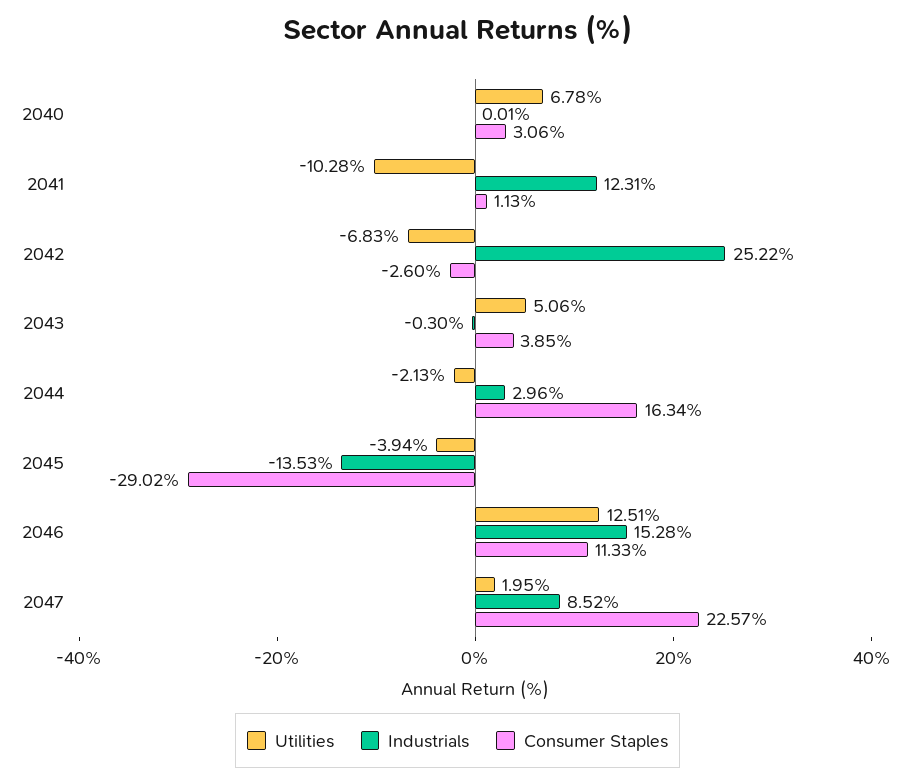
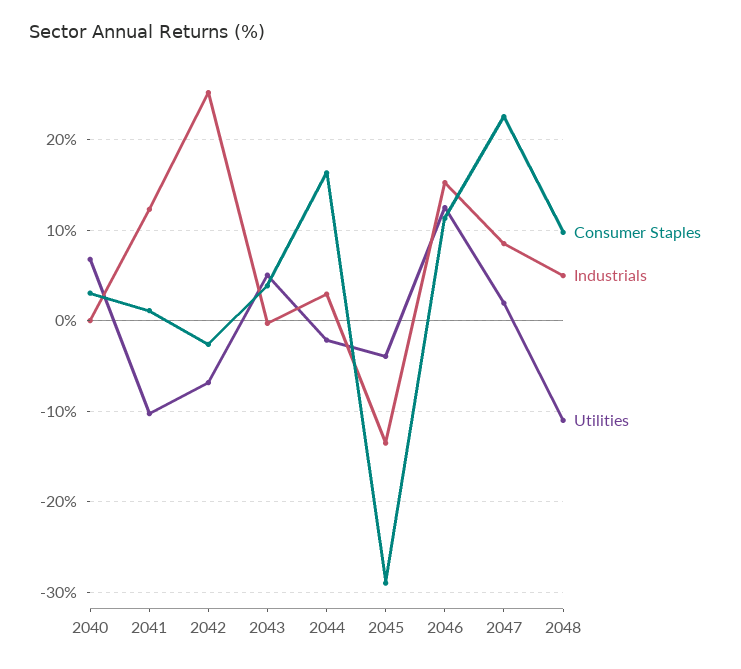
Consumer Staples, 2048: none -> 10
Industrials, 2048: none -> 5
Utilities, 2048: none -> -11

